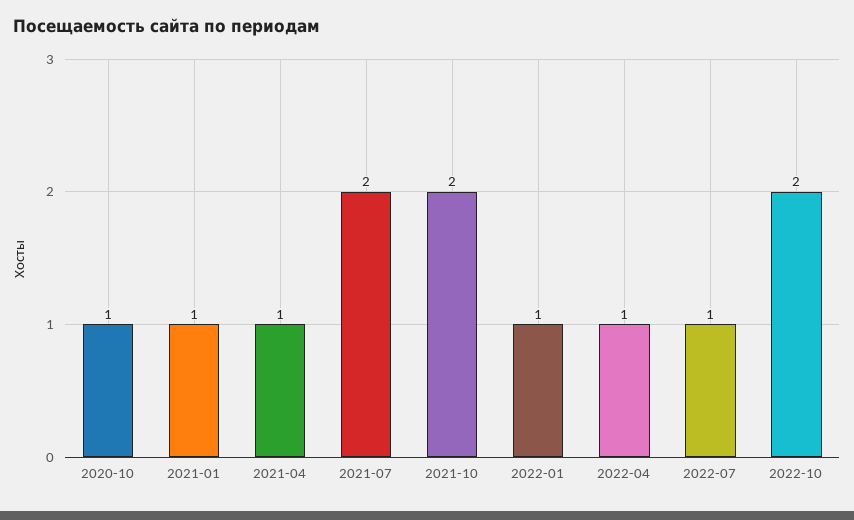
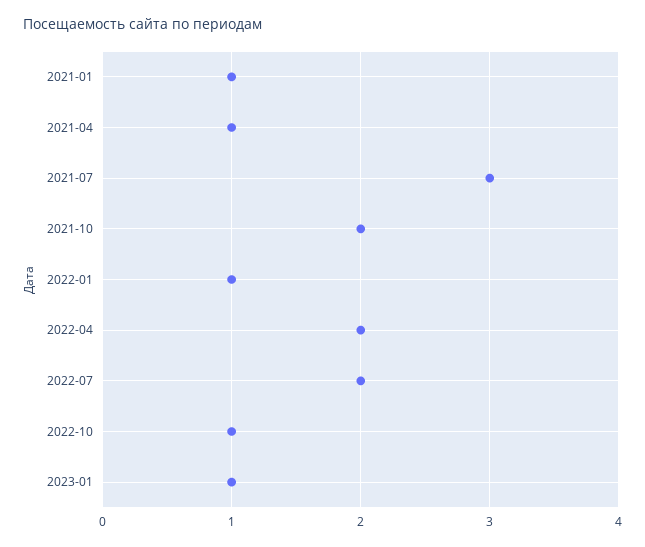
2020-10: 1 -> none
2021-07: 2 -> 3
2022-04: 1 -> 2
2022-07: 1 -> 2
2022-10: 2 -> 1
2023-01: none -> 1

